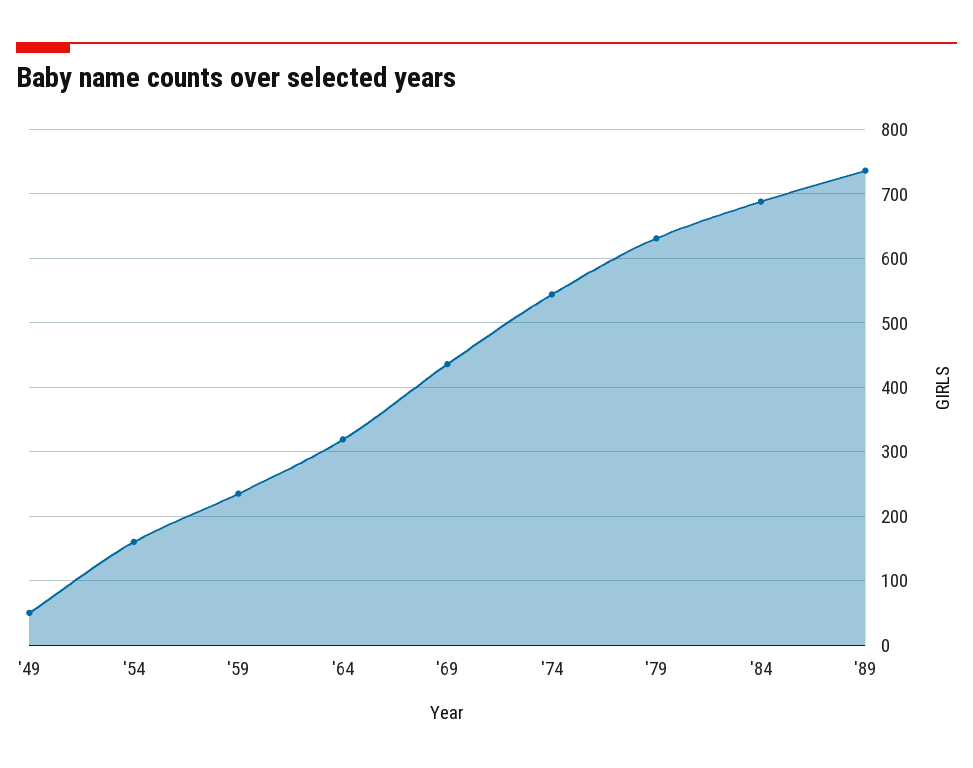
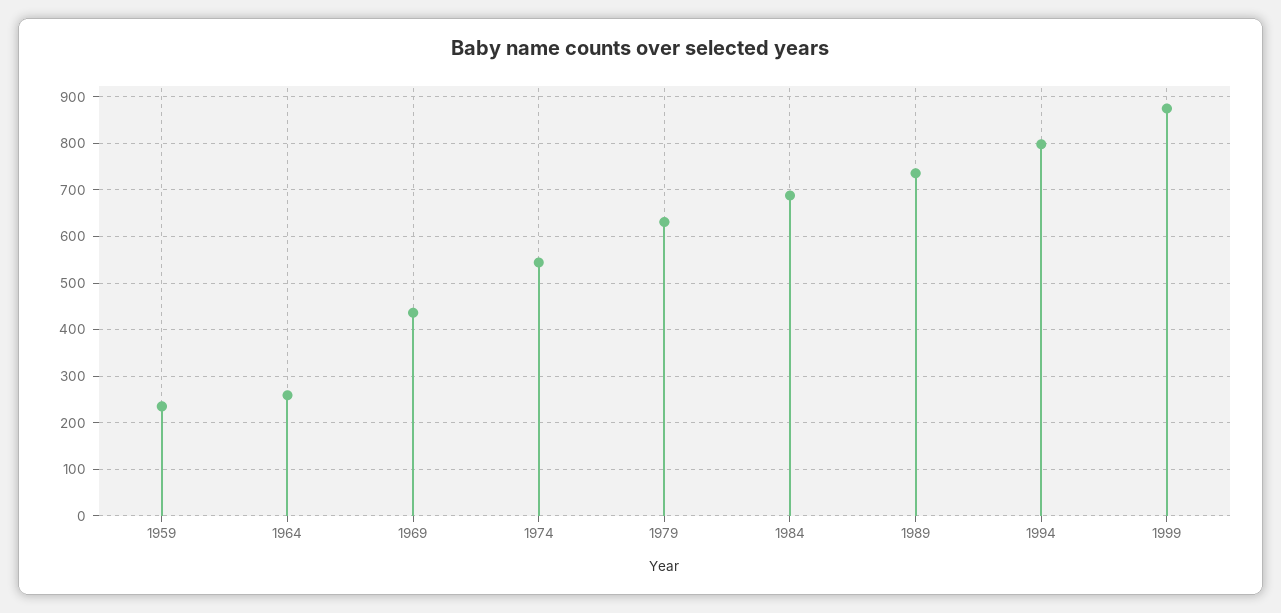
'49: 50 -> none
'54: 160 -> none
'64: 320 -> 260
1994: none -> 800
1999: none -> 880

